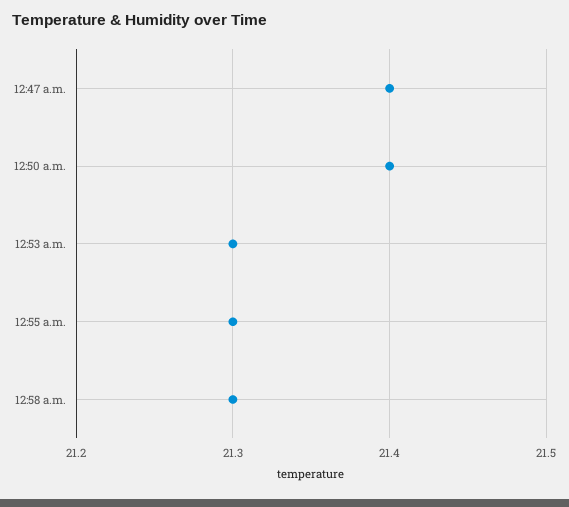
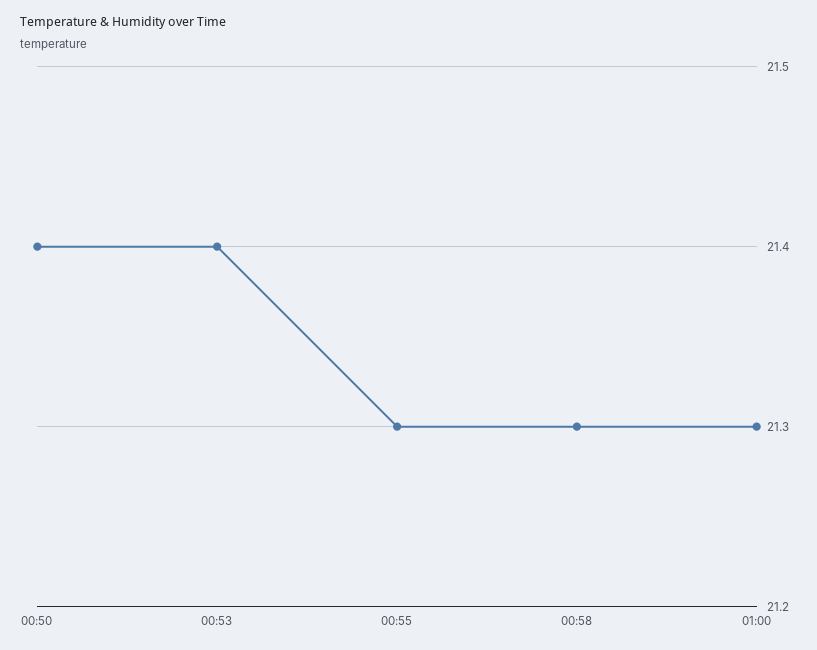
12:47 a.m.: 21.4 -> none
12:53 a.m.: 21.3 -> 21.4
01:00: none -> 21.3

